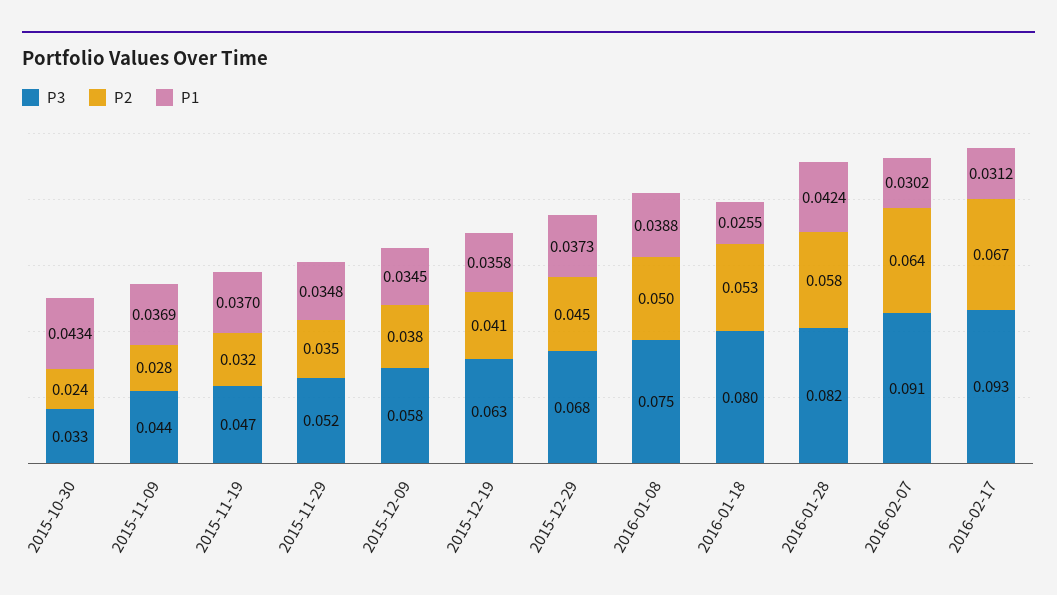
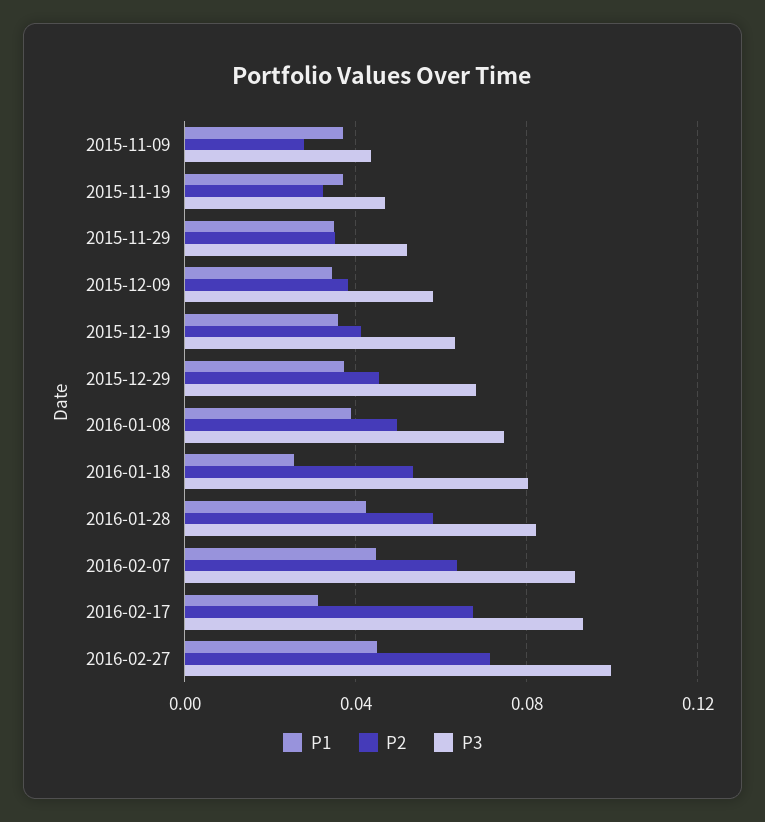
P3, 2015-10-30: 0.033 -> none
P2, 2015-10-30: 0.024 -> none
P1, 2015-10-30: 0.0434 -> none
P1, 2016-02-07: 0.0302 -> 0.045
P1, 2016-02-27: none -> 0.045
P2, 2016-02-27: none -> 0.07
P3, 2016-02-27: none -> 0.1

